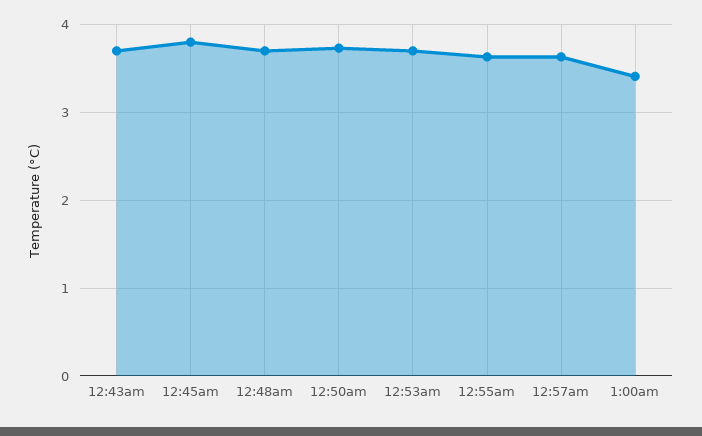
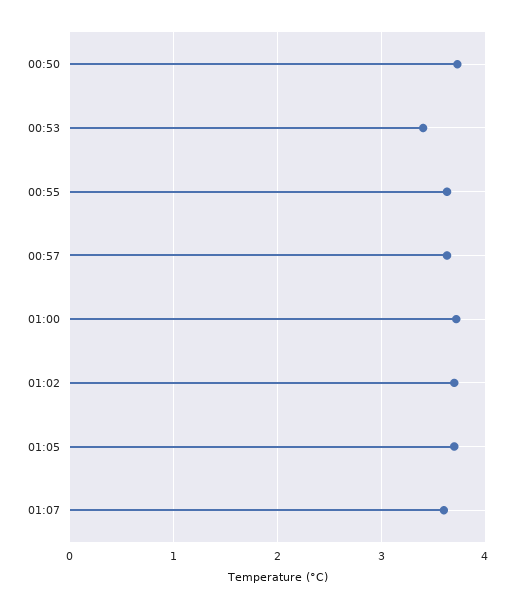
12:43am: 3.7 -> none
12:45am: 3.8 -> none
12:48am: 3.7 -> none
12:53am: 3.7 -> 3.4
1:00am: 3.4 -> 3.7
01:02: none -> 3.7
01:05: none -> 3.7
01:07: none -> 3.6

